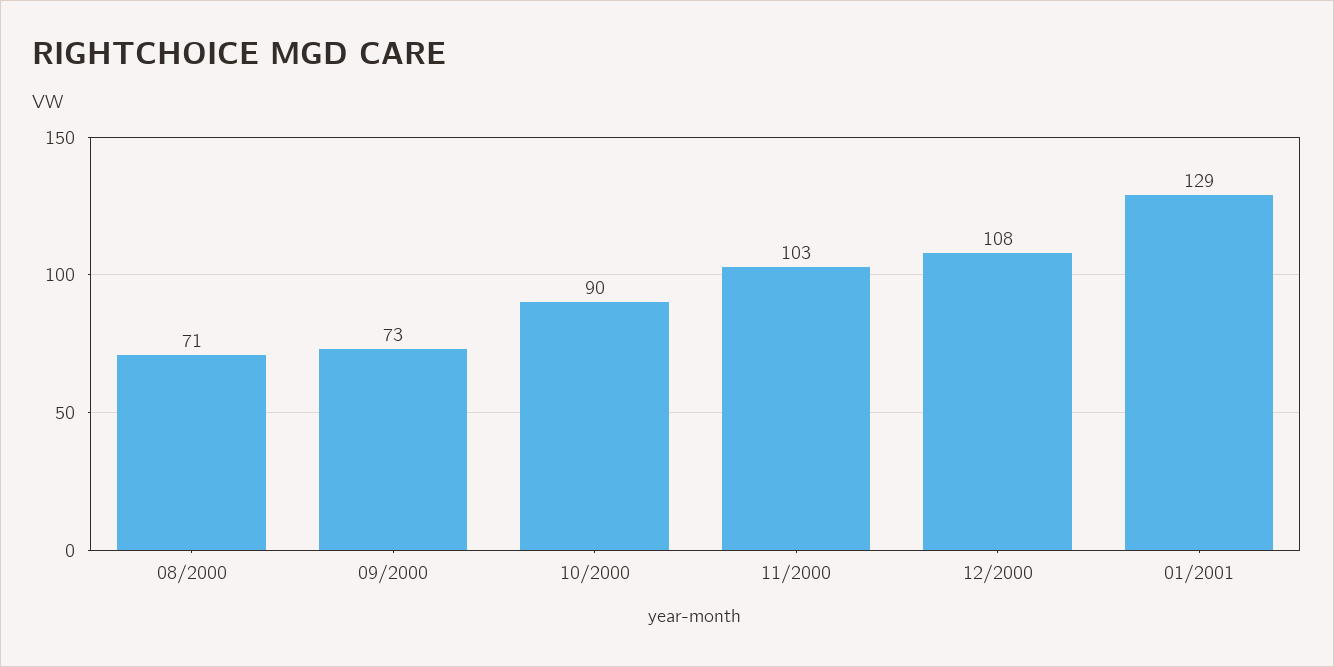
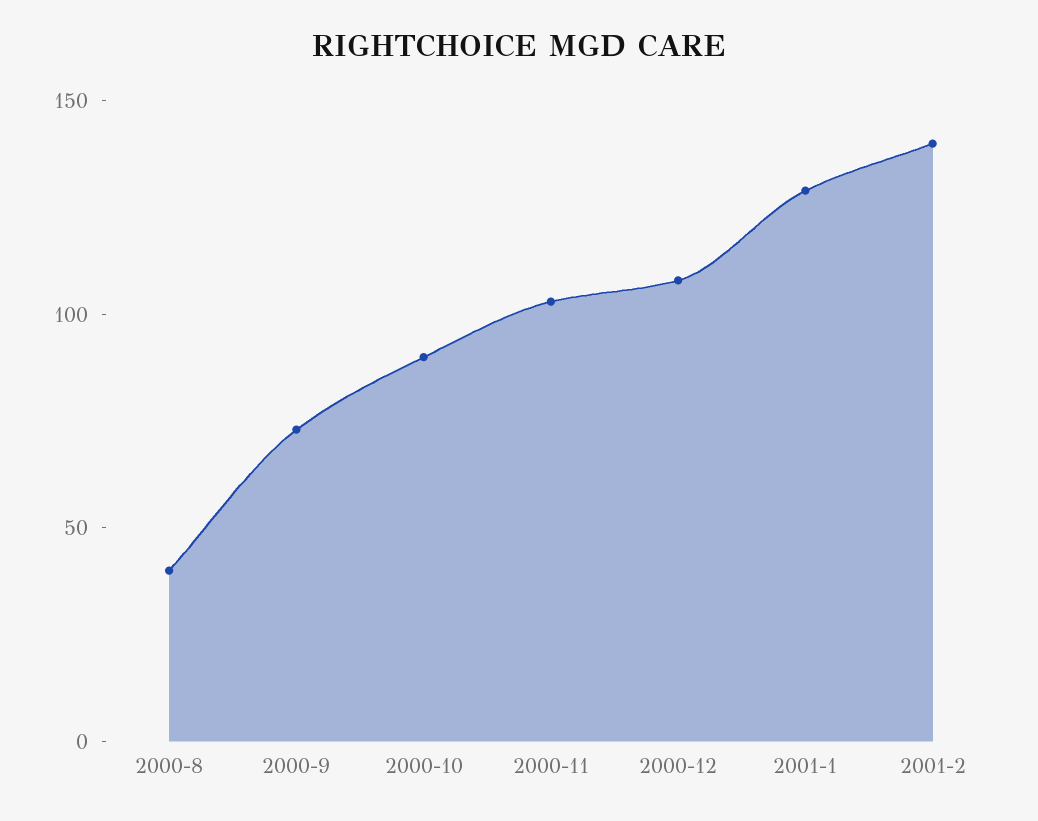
08/2000: 71 -> 40
2001-2: none -> 140

